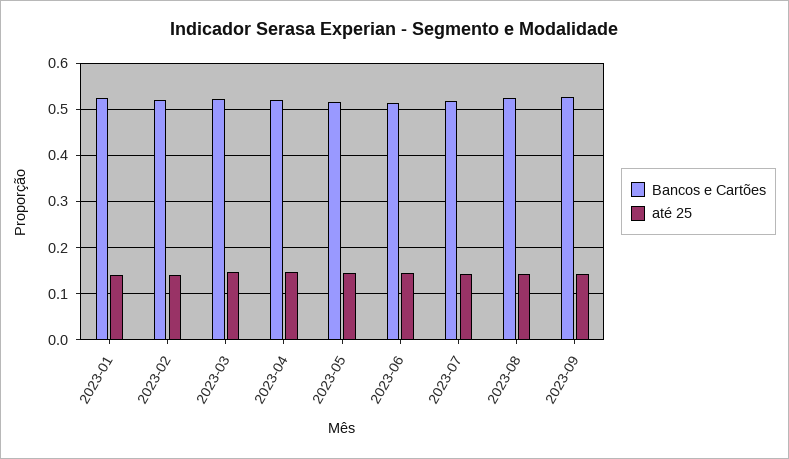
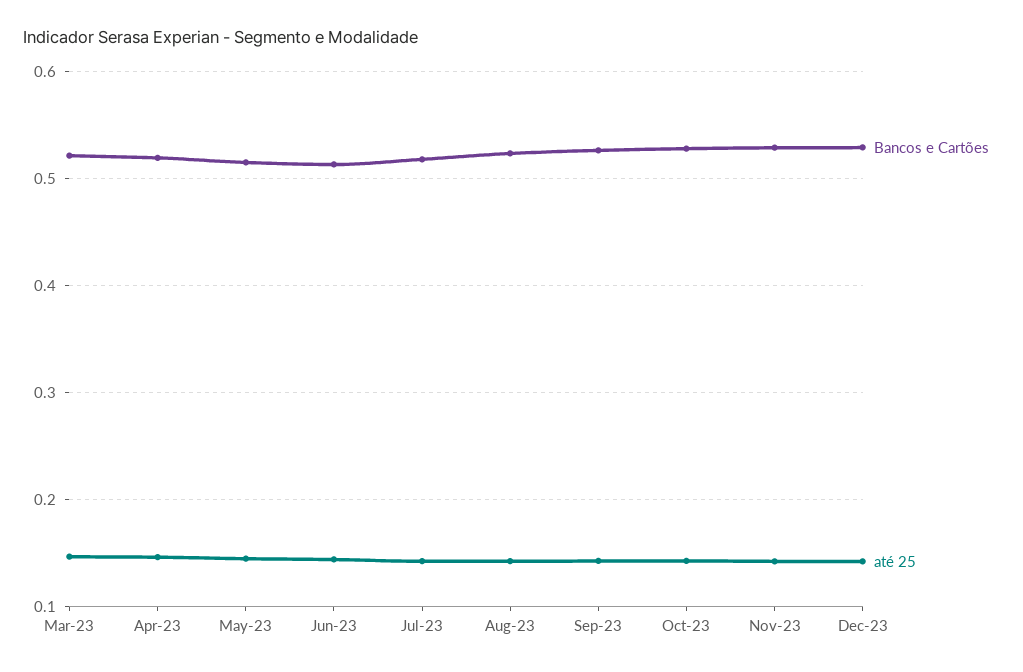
Bancos e Cartões, 2023-01: 0.52 -> none
até 25, 2023-01: 0.14 -> none
Bancos e Cartões, 2023-02: 0.52 -> none
até 25, 2023-02: 0.14 -> none
Bancos e Cartões, Oct-23: none -> 0.53
até 25, Oct-23: none -> 0.14
Bancos e Cartões, Nov-23: none -> 0.53
até 25, Nov-23: none -> 0.14
Bancos e Cartões, Dec-23: none -> 0.53
até 25, Dec-23: none -> 0.14

